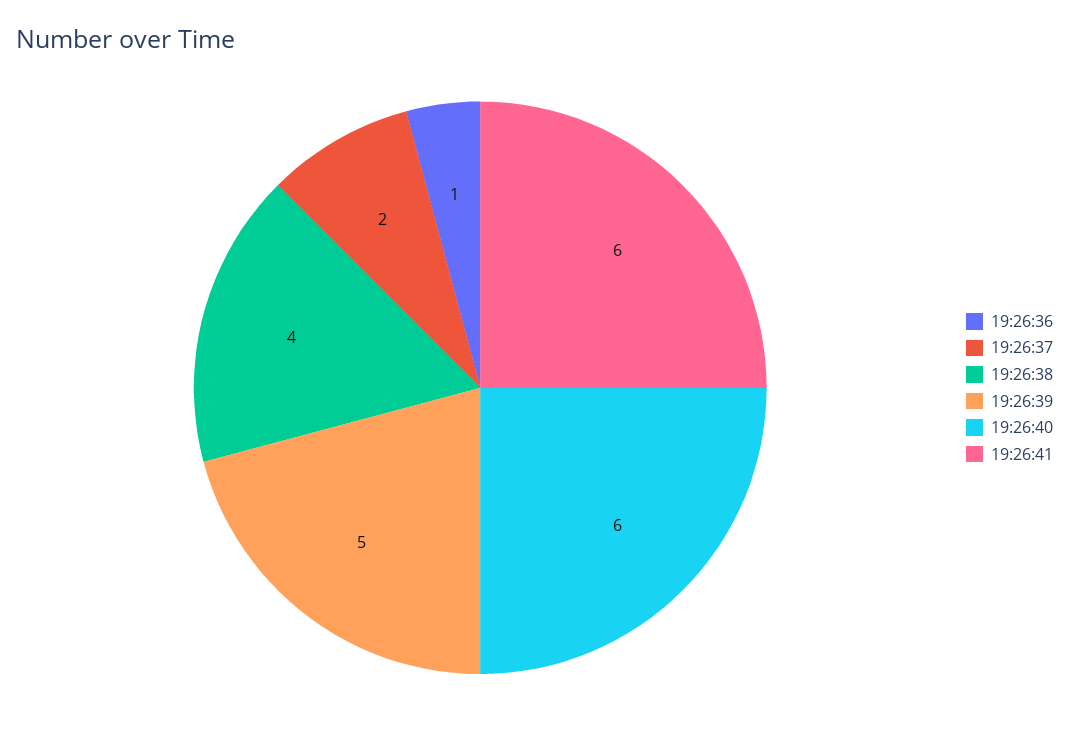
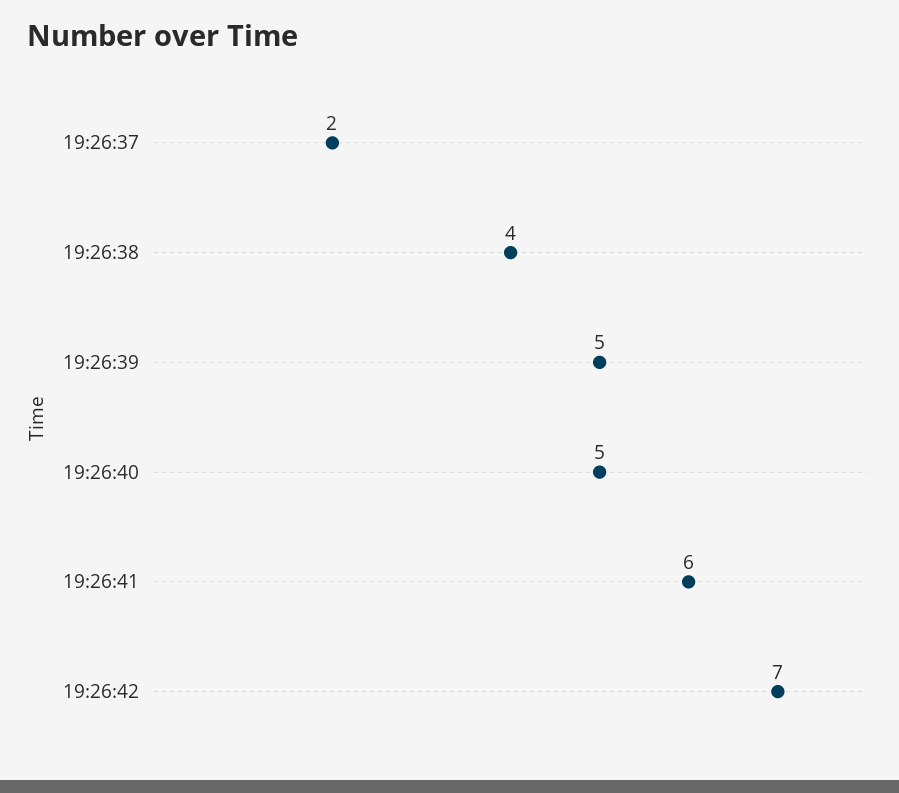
19:26:36: 1 -> none
19:26:40: 6 -> 5
19:26:42: none -> 7

